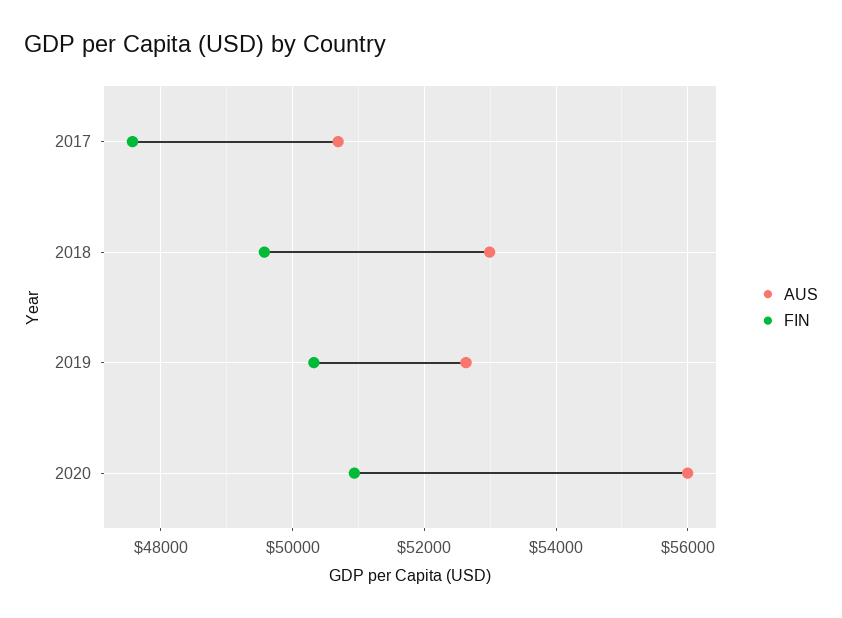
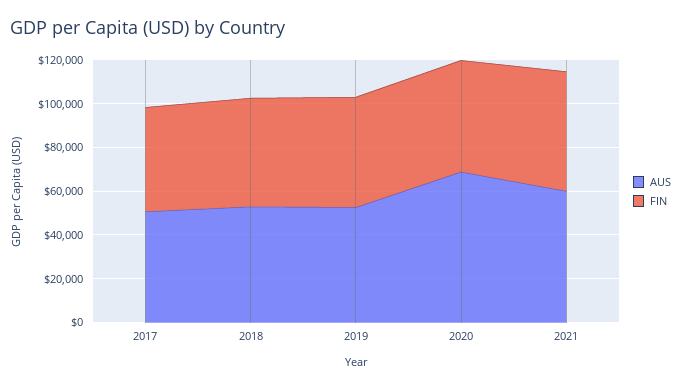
AUS, 2020: 56000 -> 70000
AUS, 2021: none -> 60000
FIN, 2021: none -> 55000

